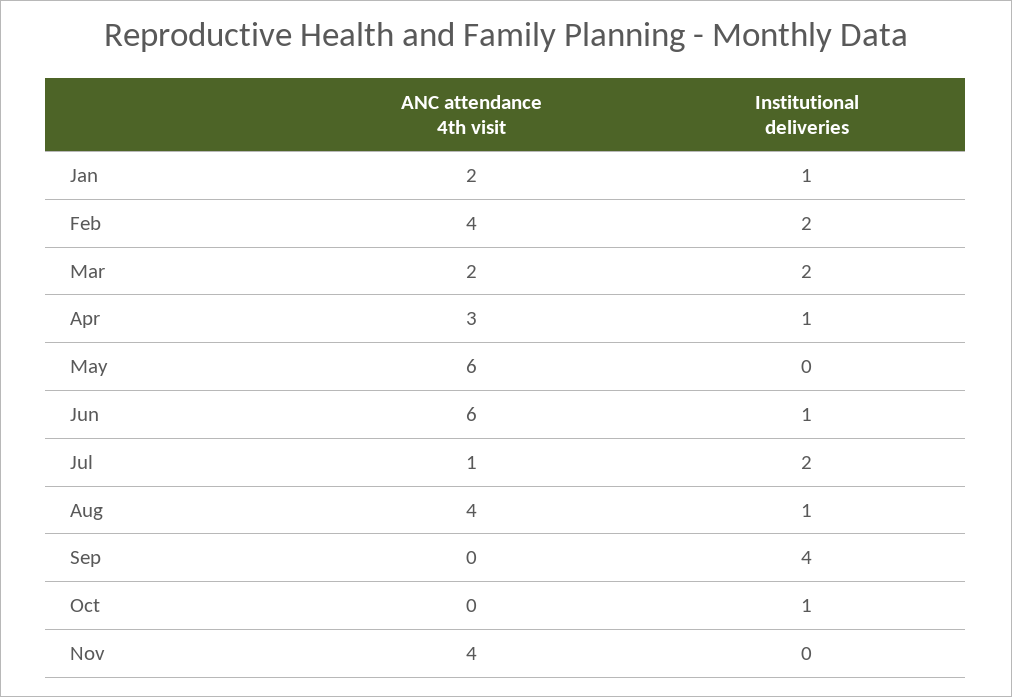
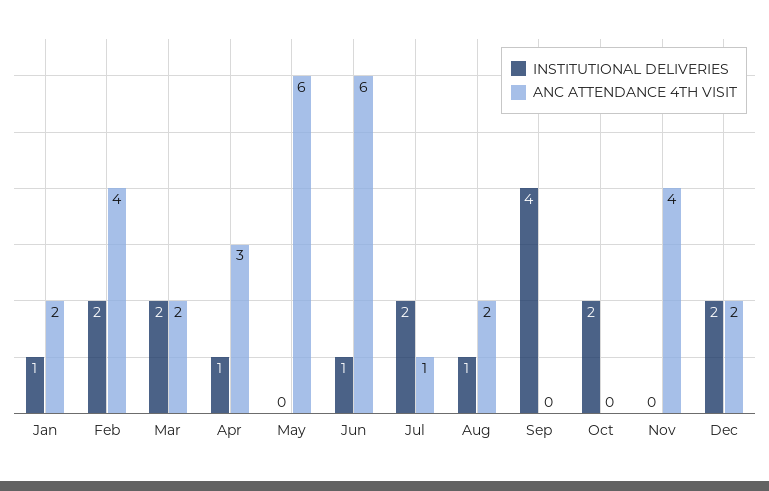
ANC attendance 4th visit, Aug: 4 -> 2
Institutional deliveries, Oct: 1 -> 2
Institutional deliveries, Dec: none -> 2
ANC attendance 4th visit, Dec: none -> 2

